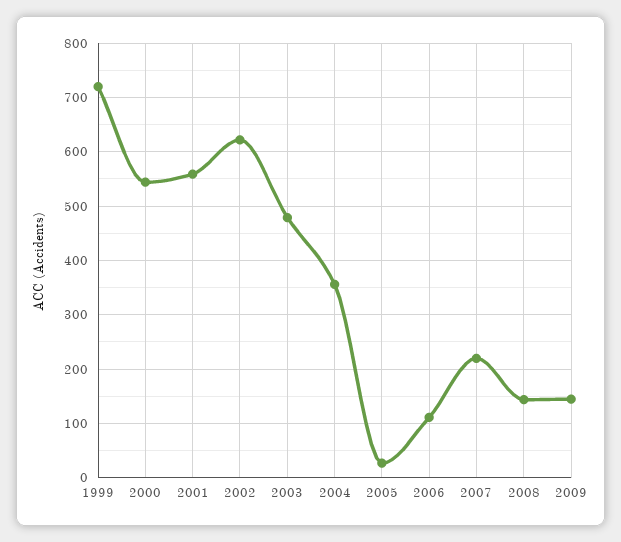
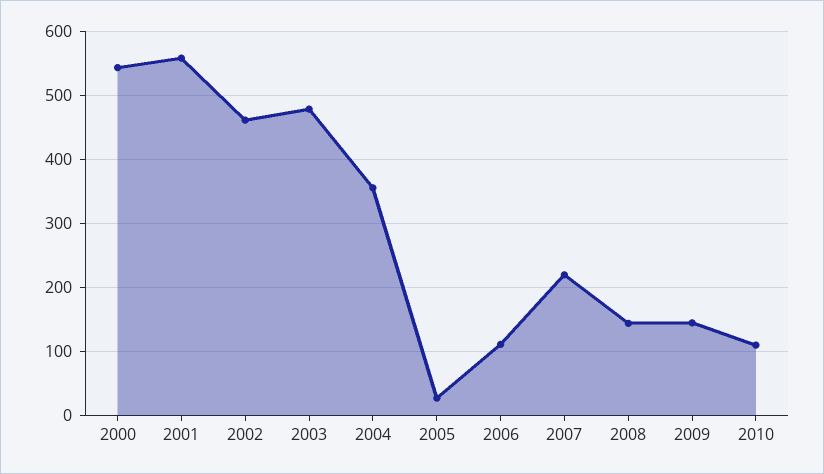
1999: 720 -> none
2002: 620 -> 460
2010: none -> 110

